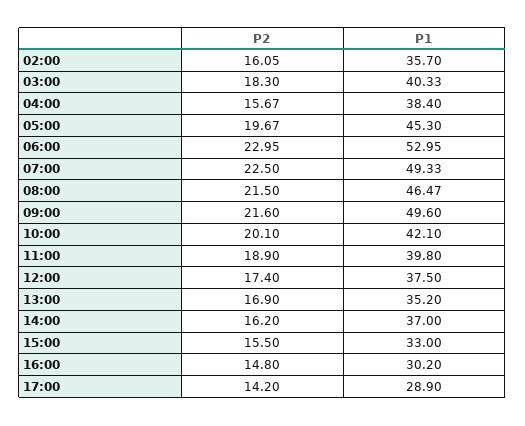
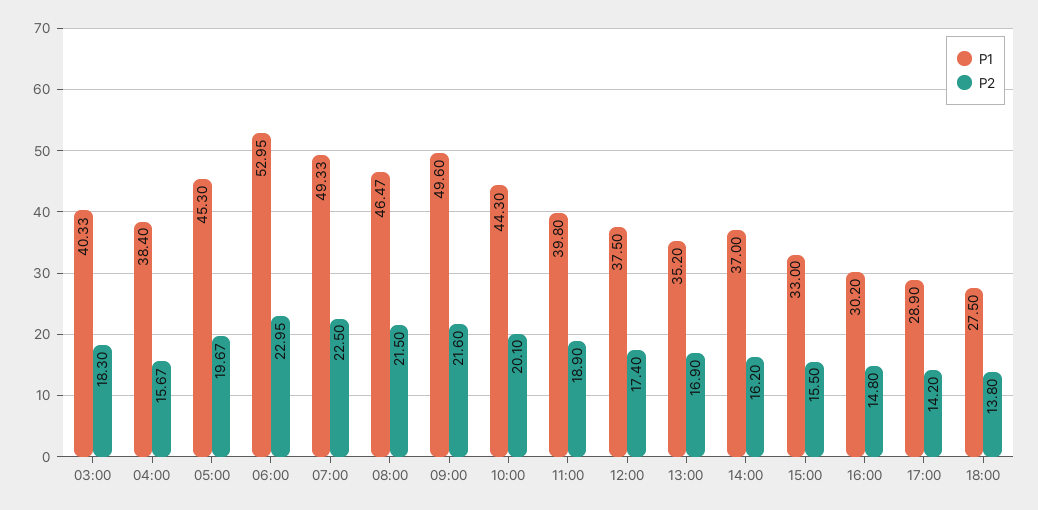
P2, 02:00: 16.05 -> none
P1, 02:00: 35.7 -> none
P1, 10:00: 42.1 -> 44.3
P1, 18:00: none -> 27.5
P2, 18:00: none -> 13.8

